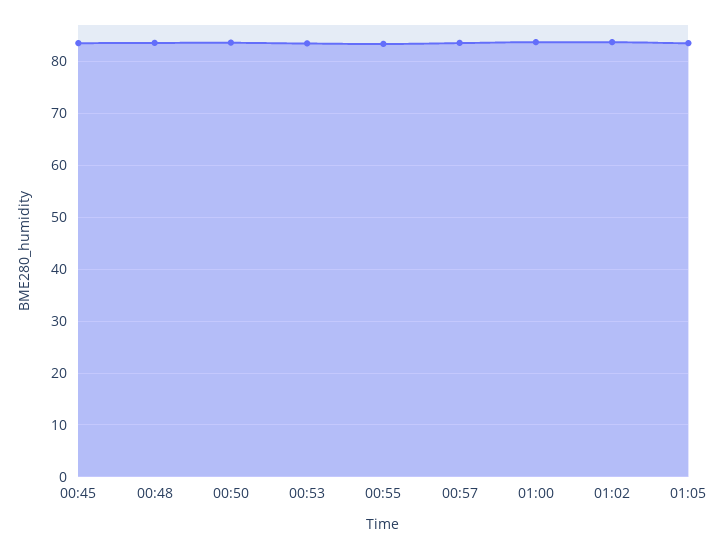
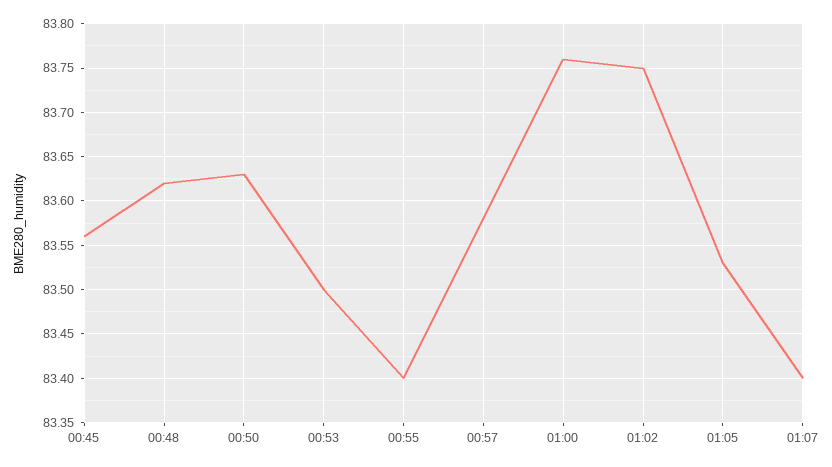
01:07: none -> 83.4

